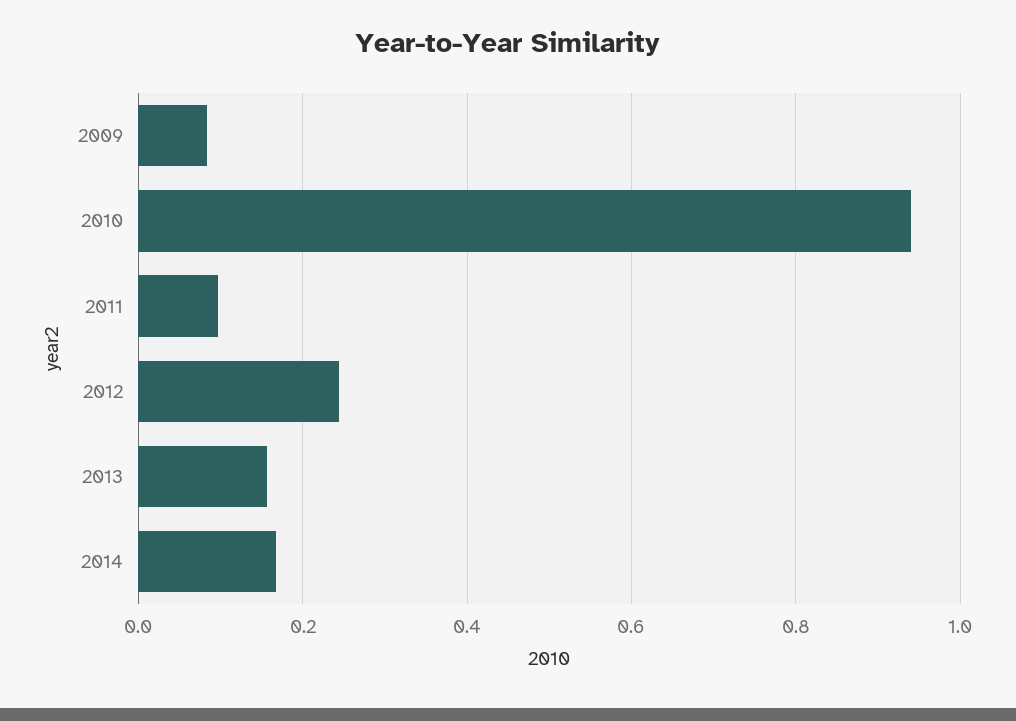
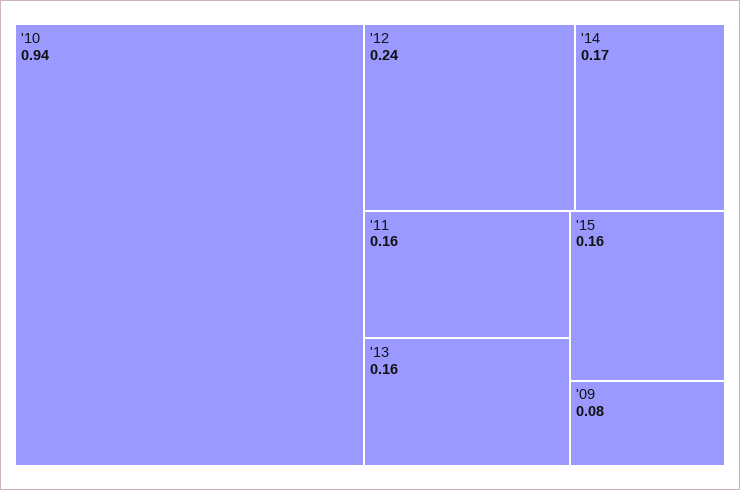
2011: 0.1 -> 0.16
'15: none -> 0.16

